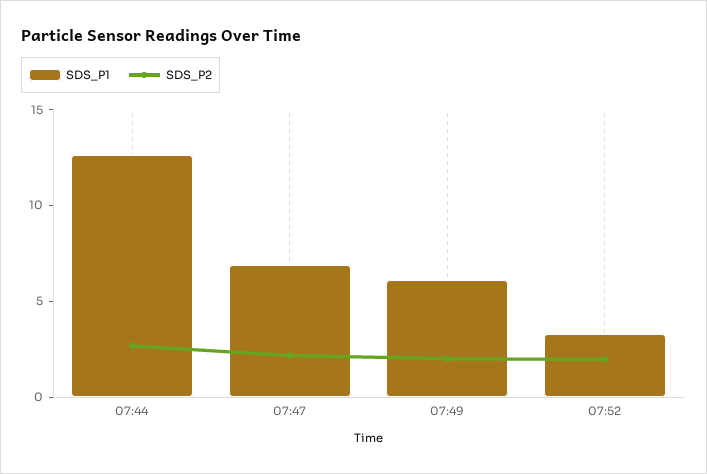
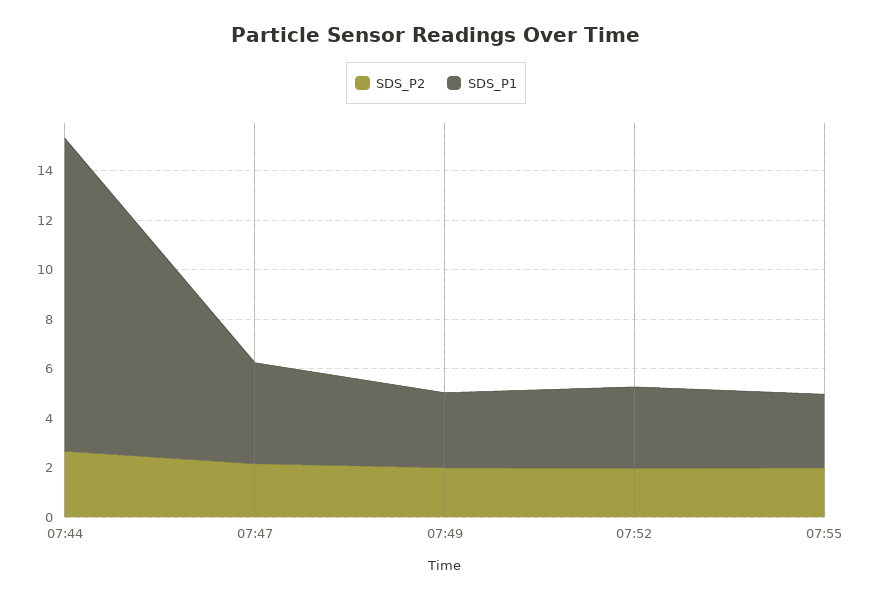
SDS_P1, 07:47: 7 -> 4
SDS_P1, 07:49: 6 -> 3
SDS_P2, 07:55: none -> 2
SDS_P1, 07:55: none -> 3

